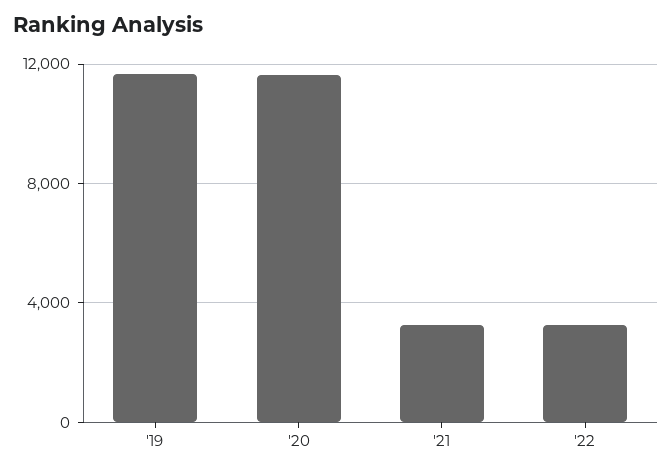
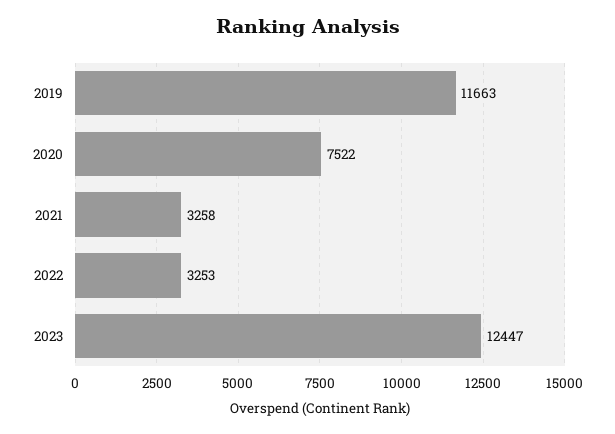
'20: 11500 -> 7522
2023: none -> 12447

